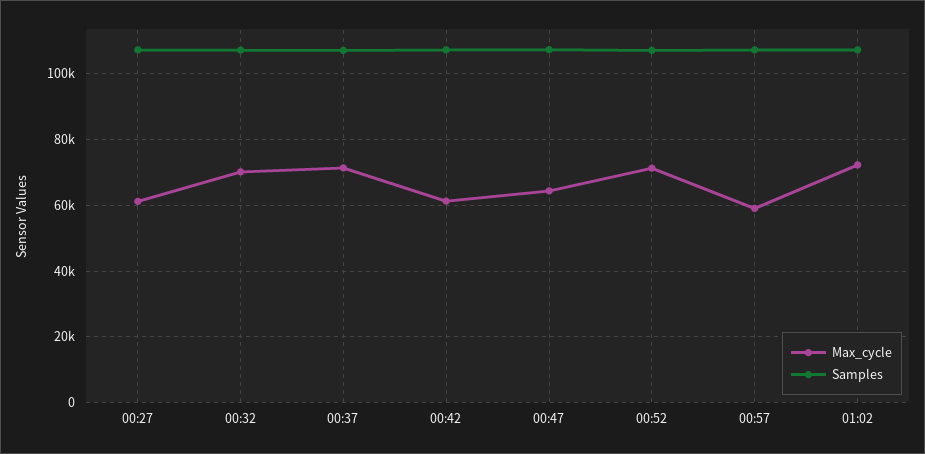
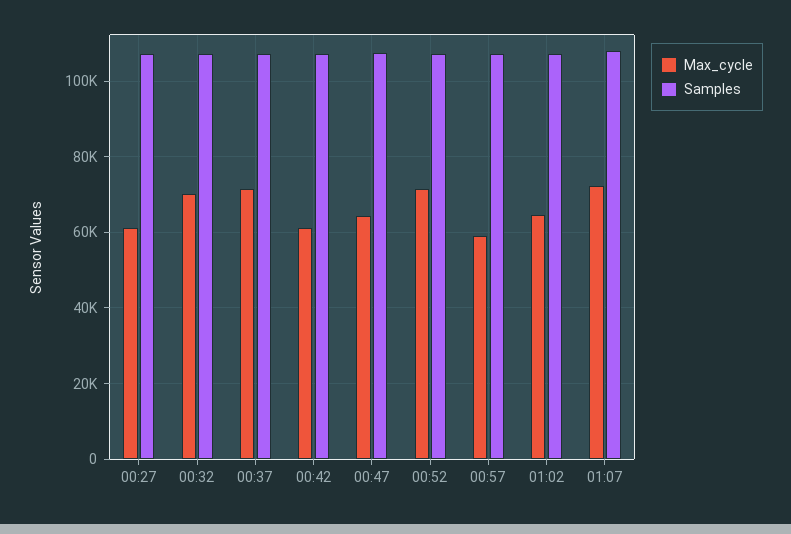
Max_cycle, 01:02: 72000 -> 64000
Max_cycle, 01:07: none -> 72000
Samples, 01:07: none -> 108000

